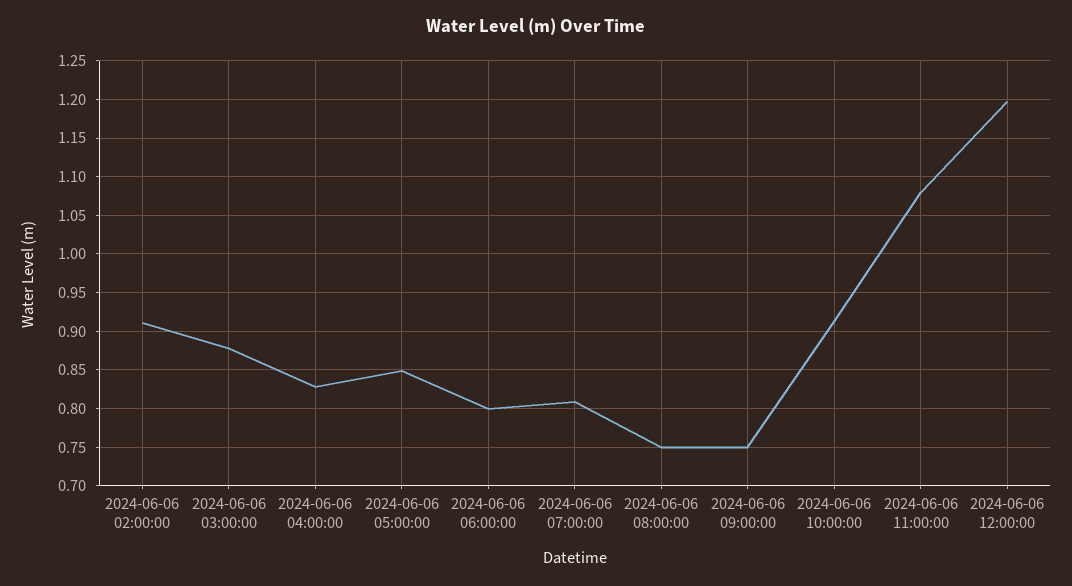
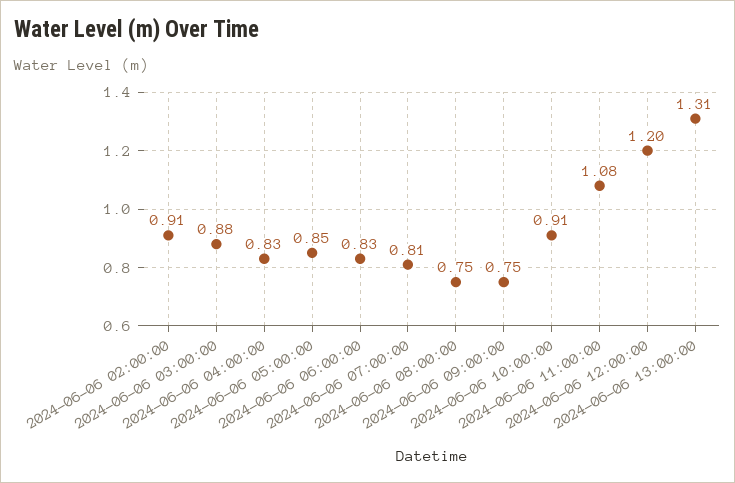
2024-06-06 06:00:00: 0.8 -> 0.83
2024-06-06 13:00:00: none -> 1.31

